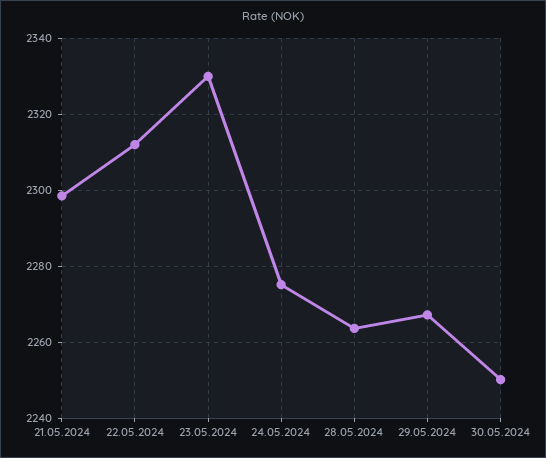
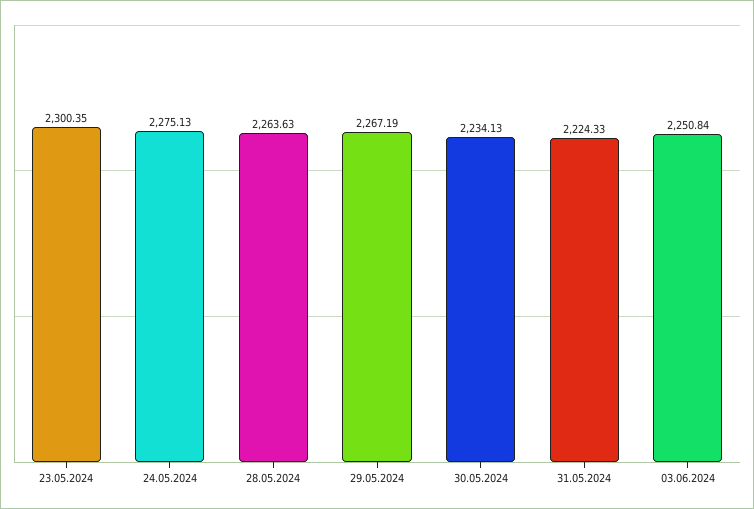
21.05.2024: 2298 -> none
22.05.2024: 2312 -> none
23.05.2024: 2330 -> 2300.35
30.05.2024: 2250 -> 2234.13
31.05.2024: none -> 2224.33
03.06.2024: none -> 2250.84

